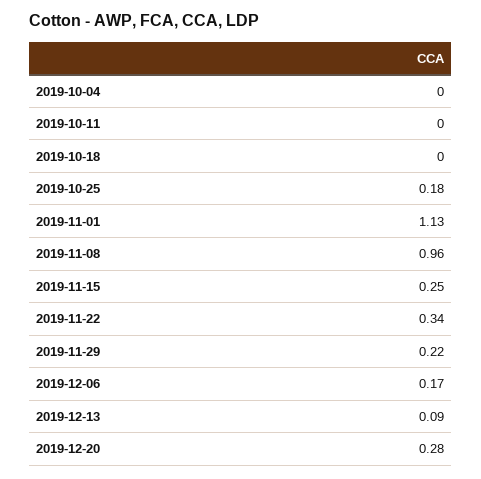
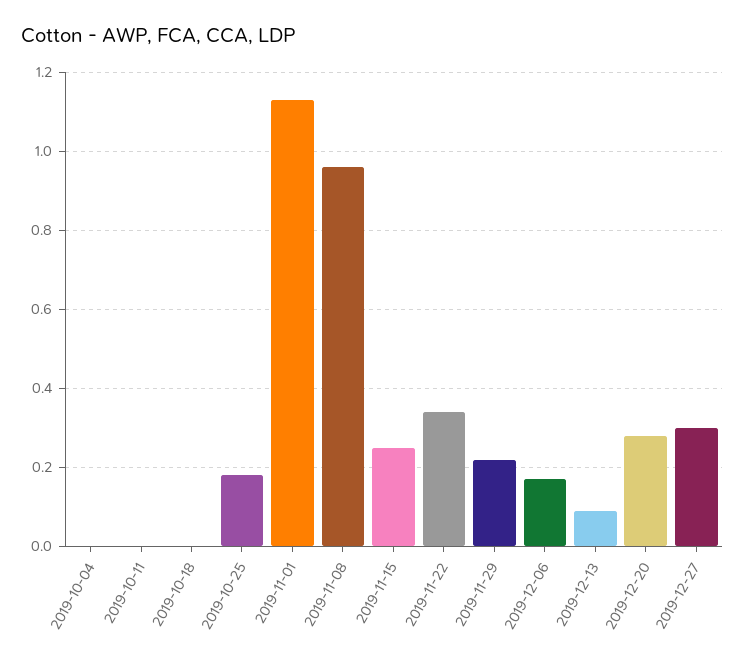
2019-12-27: none -> 0.3

